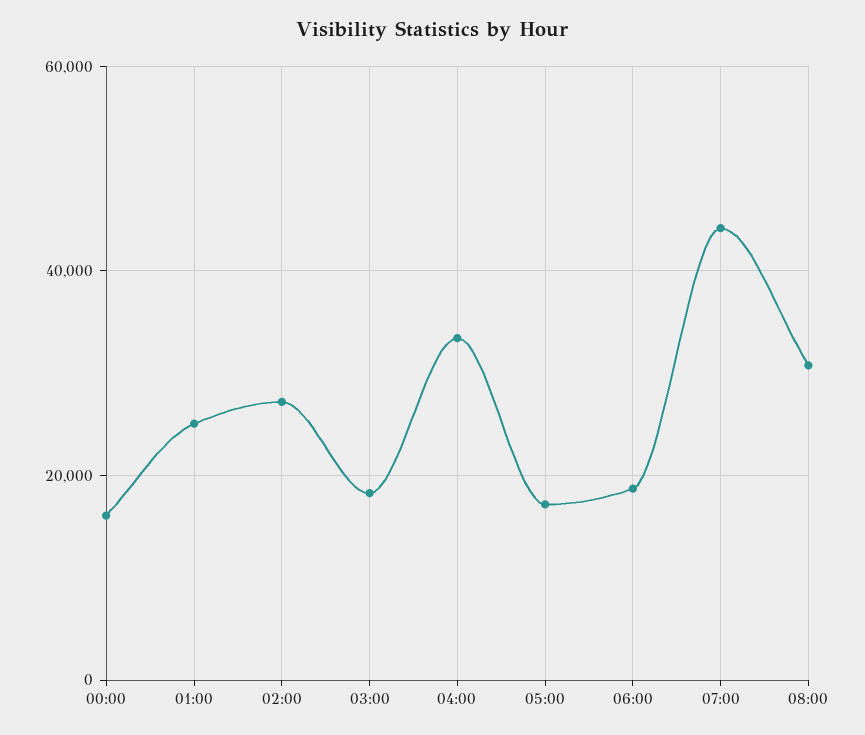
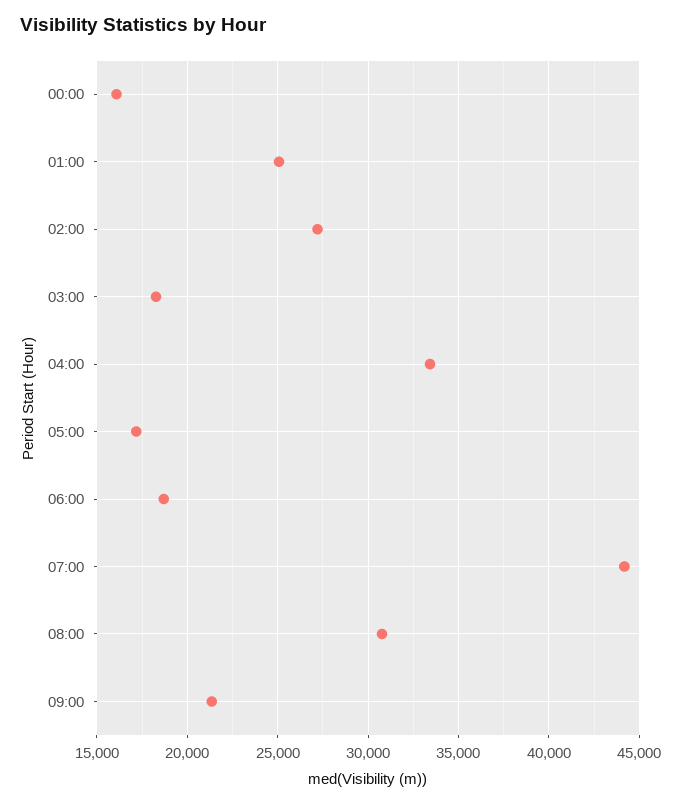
09:00: none -> 21500

